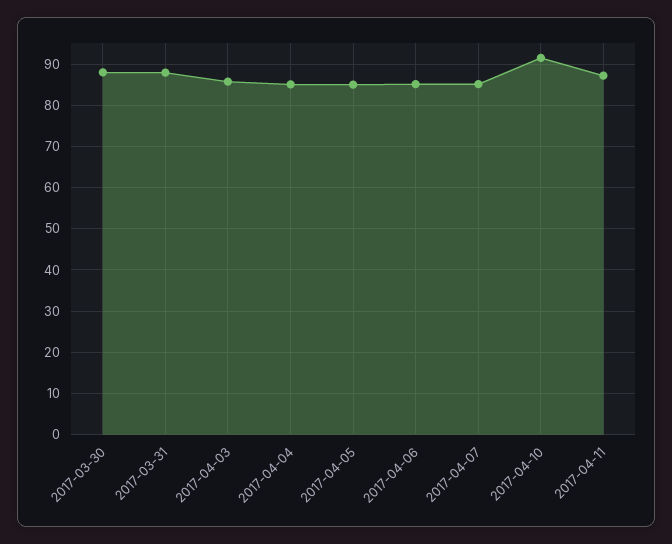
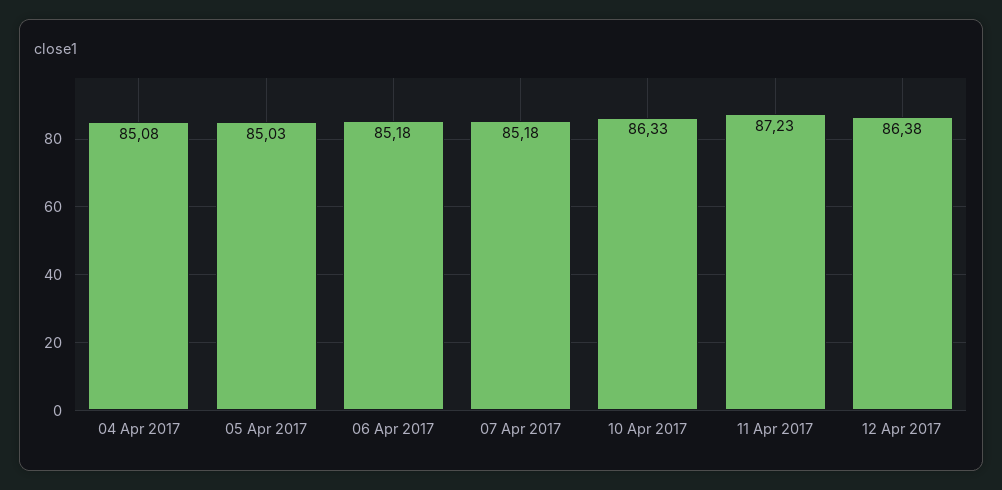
2017-03-30: 88 -> none
2017-03-31: 88 -> none
2017-04-03: 86 -> none
2017-04-10: 92 -> 86.33
12 Apr 2017: none -> 86.38

